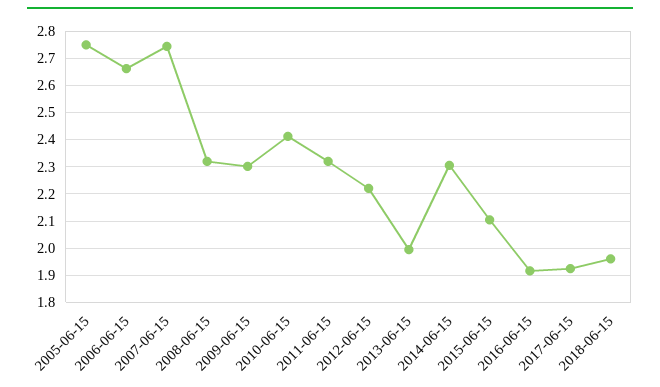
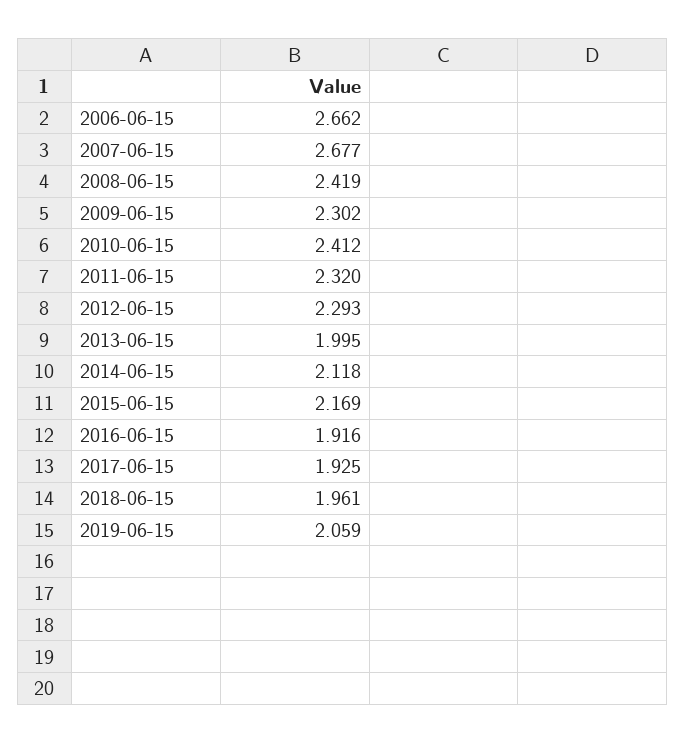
2005-06-15: 2.75 -> none
2007-06-15: 2.75 -> 2.677
2008-06-15: 2.325 -> 2.419
2012-06-15: 2.225 -> 2.293
2014-06-15: 2.3 -> 2.118
2015-06-15: 2.1 -> 2.169
2019-06-15: none -> 2.059

